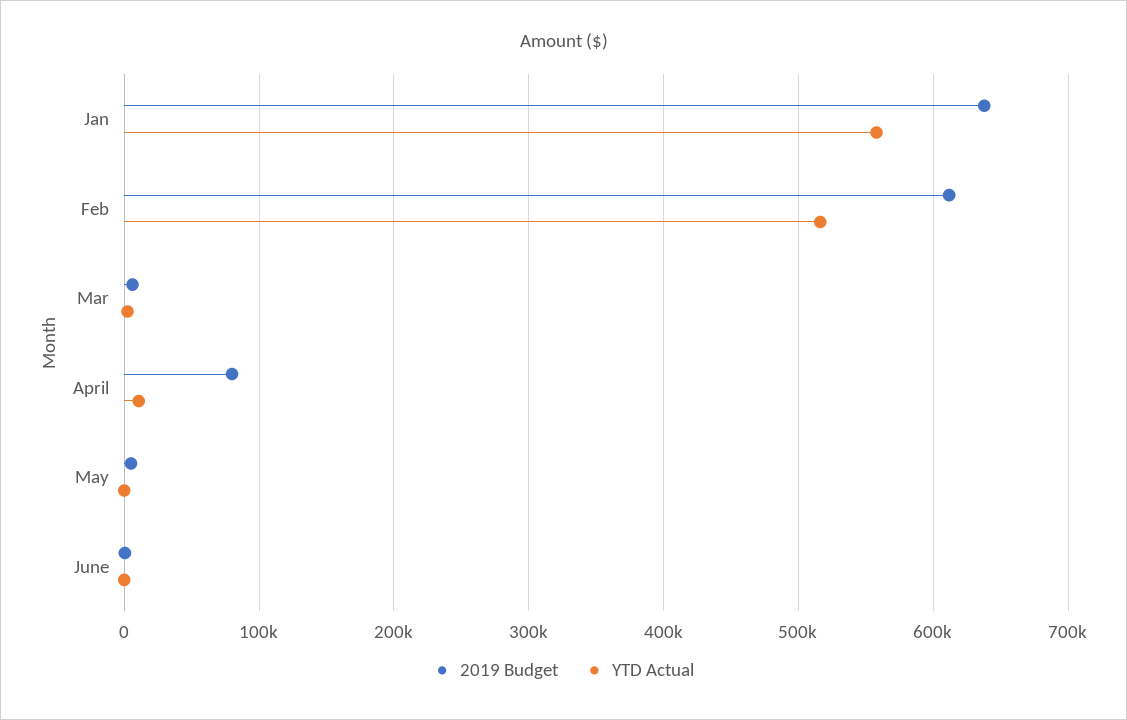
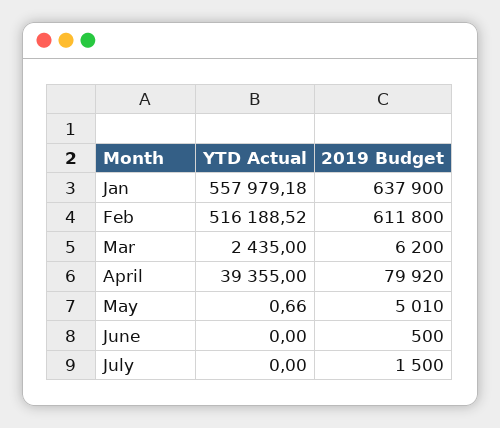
YTD Actual, April: 10000 -> 39355
YTD Actual, July: none -> 0
2019 Budget, July: none -> 1500

